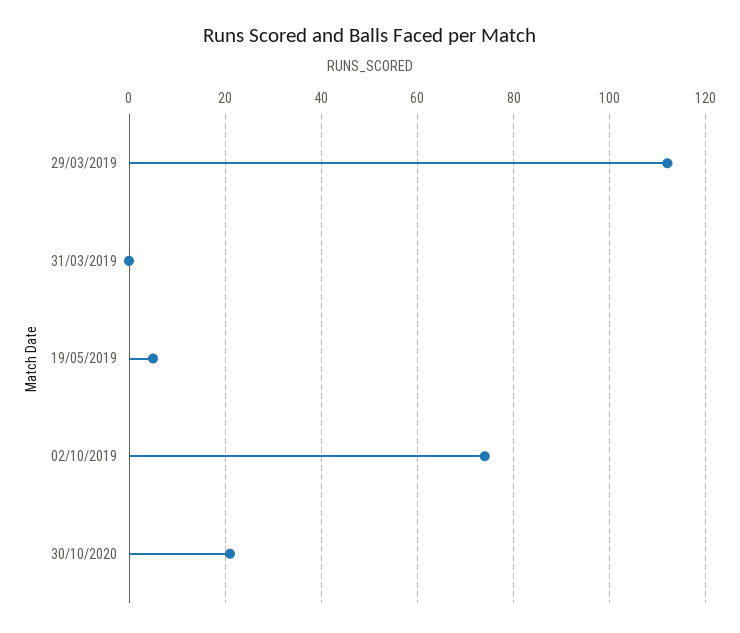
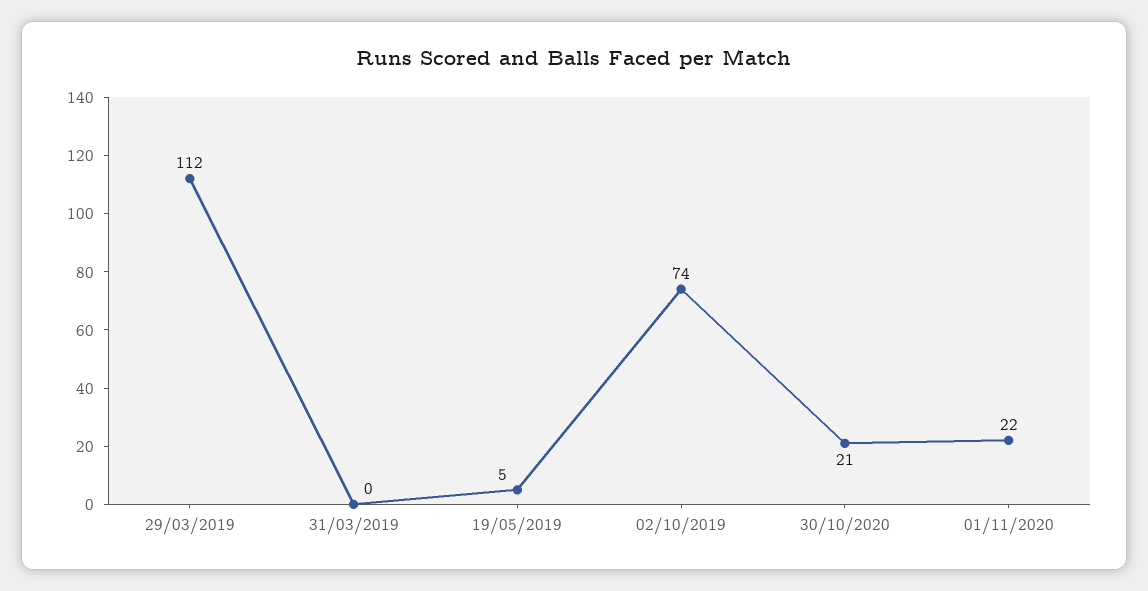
01/11/2020: none -> 22

